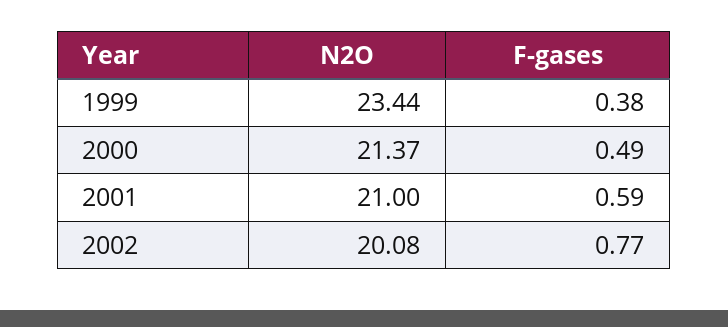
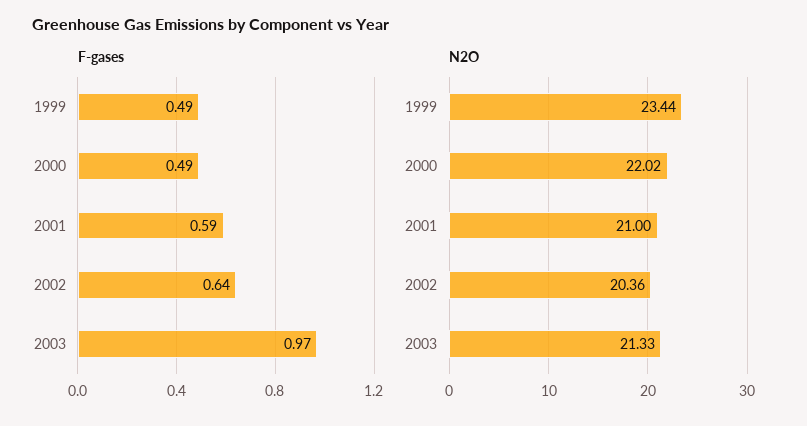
F-gases, 1999: 0.38 -> 0.49
N2O, 2000: 21.37 -> 22.02
N2O, 2002: 20.08 -> 20.36
F-gases, 2002: 0.77 -> 0.64
F-gases, 2003: none -> 0.97
N2O, 2003: none -> 21.33

